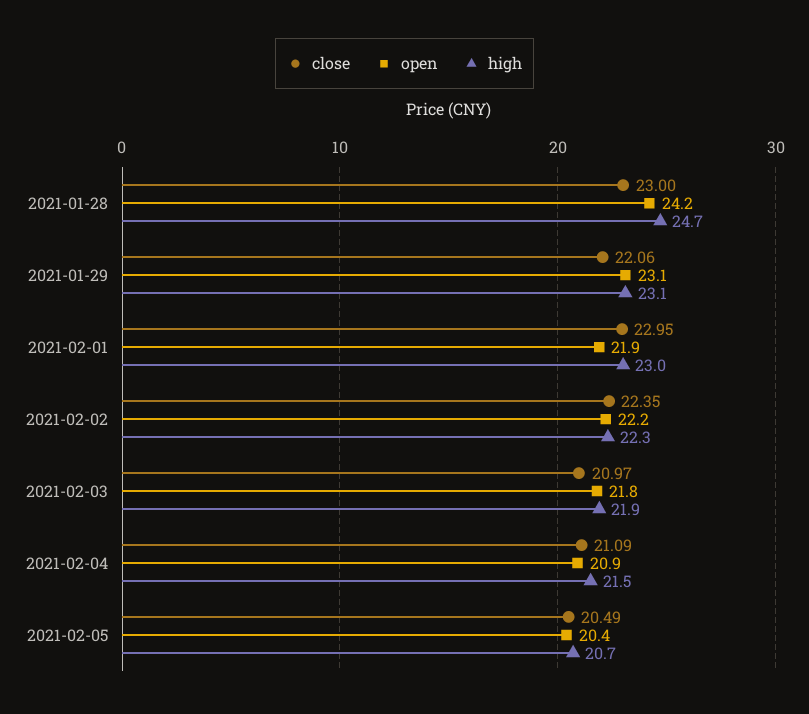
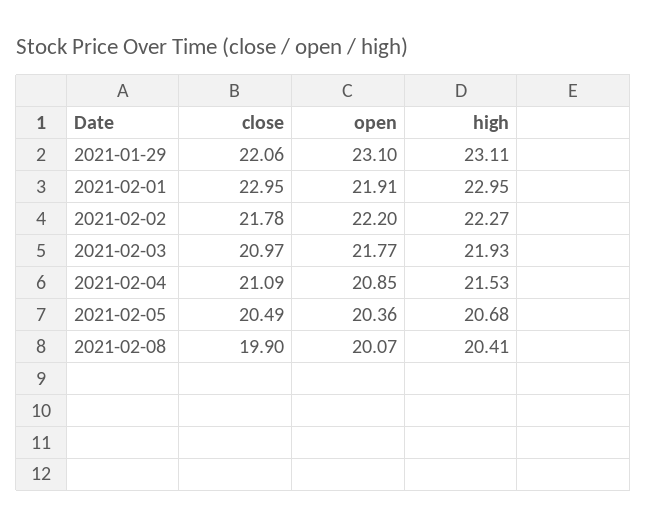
close, 2021-01-28: 23 -> none
open, 2021-01-28: 24.2 -> none
high, 2021-01-28: 24.7 -> none
close, 2021-02-02: 22.35 -> 21.78
close, 2021-02-08: none -> 19.9
open, 2021-02-08: none -> 20.07
high, 2021-02-08: none -> 20.41

